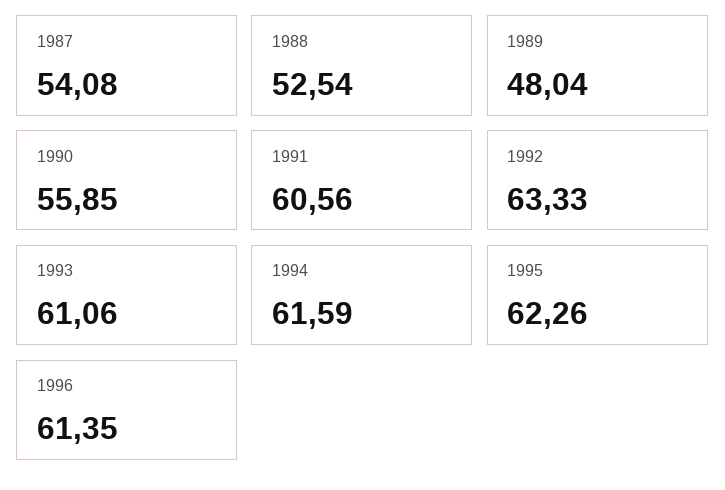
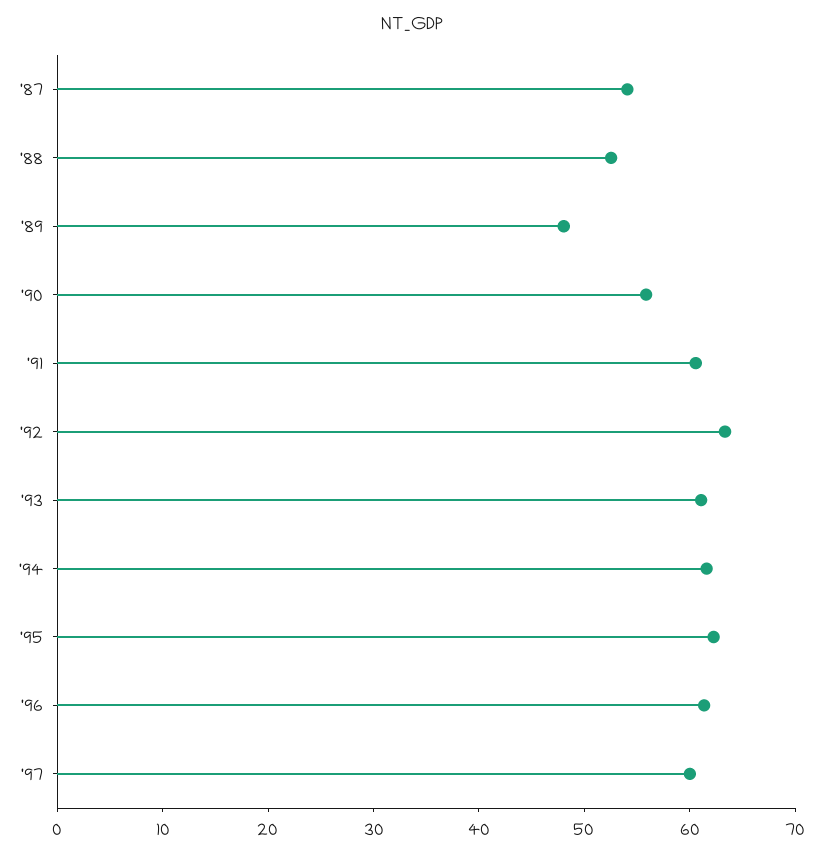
'97: none -> 60

